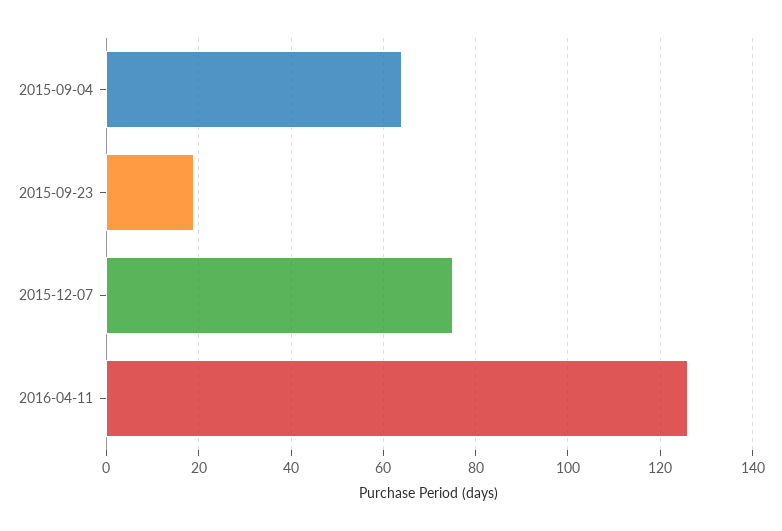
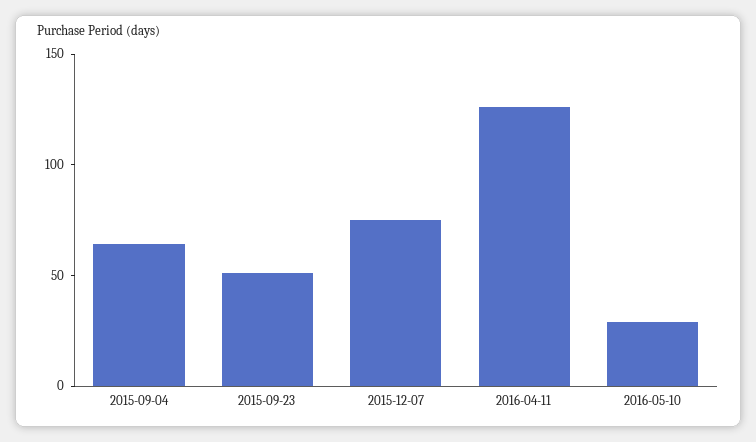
2015-09-23: 20 -> 50
2016-05-10: none -> 30

